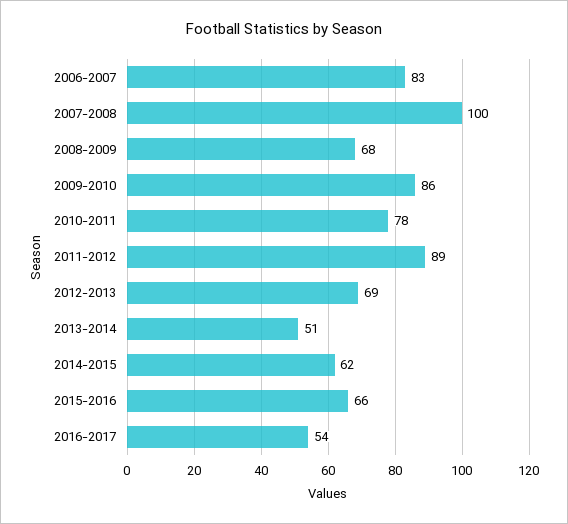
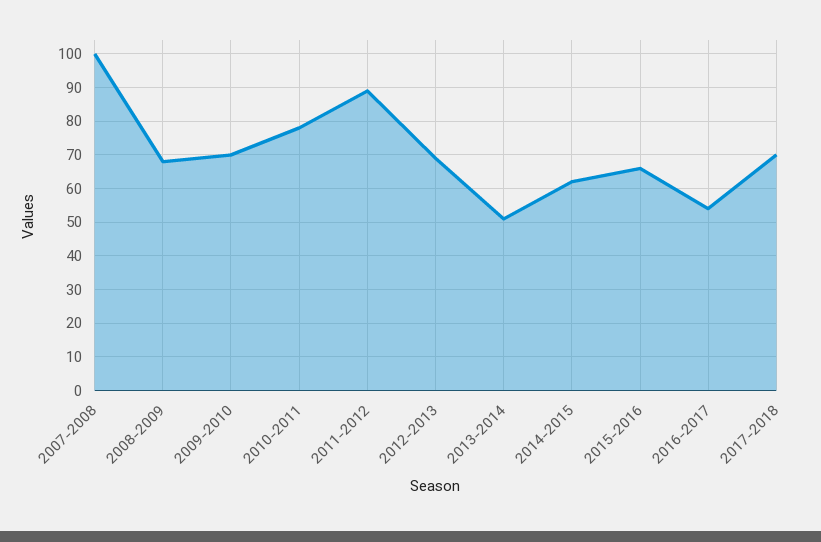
2006-2007: 83 -> none
2009-2010: 86 -> 70
2017-2018: none -> 70

